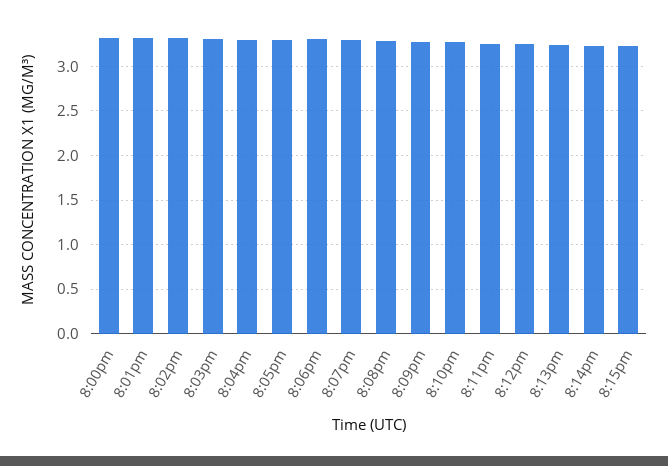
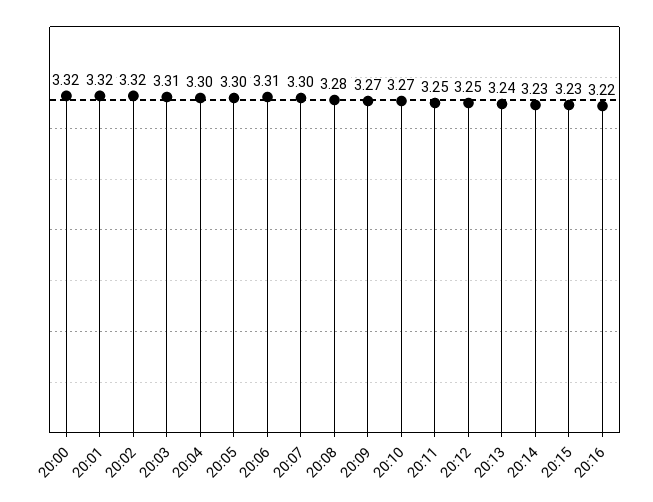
20:16: none -> 3.22

